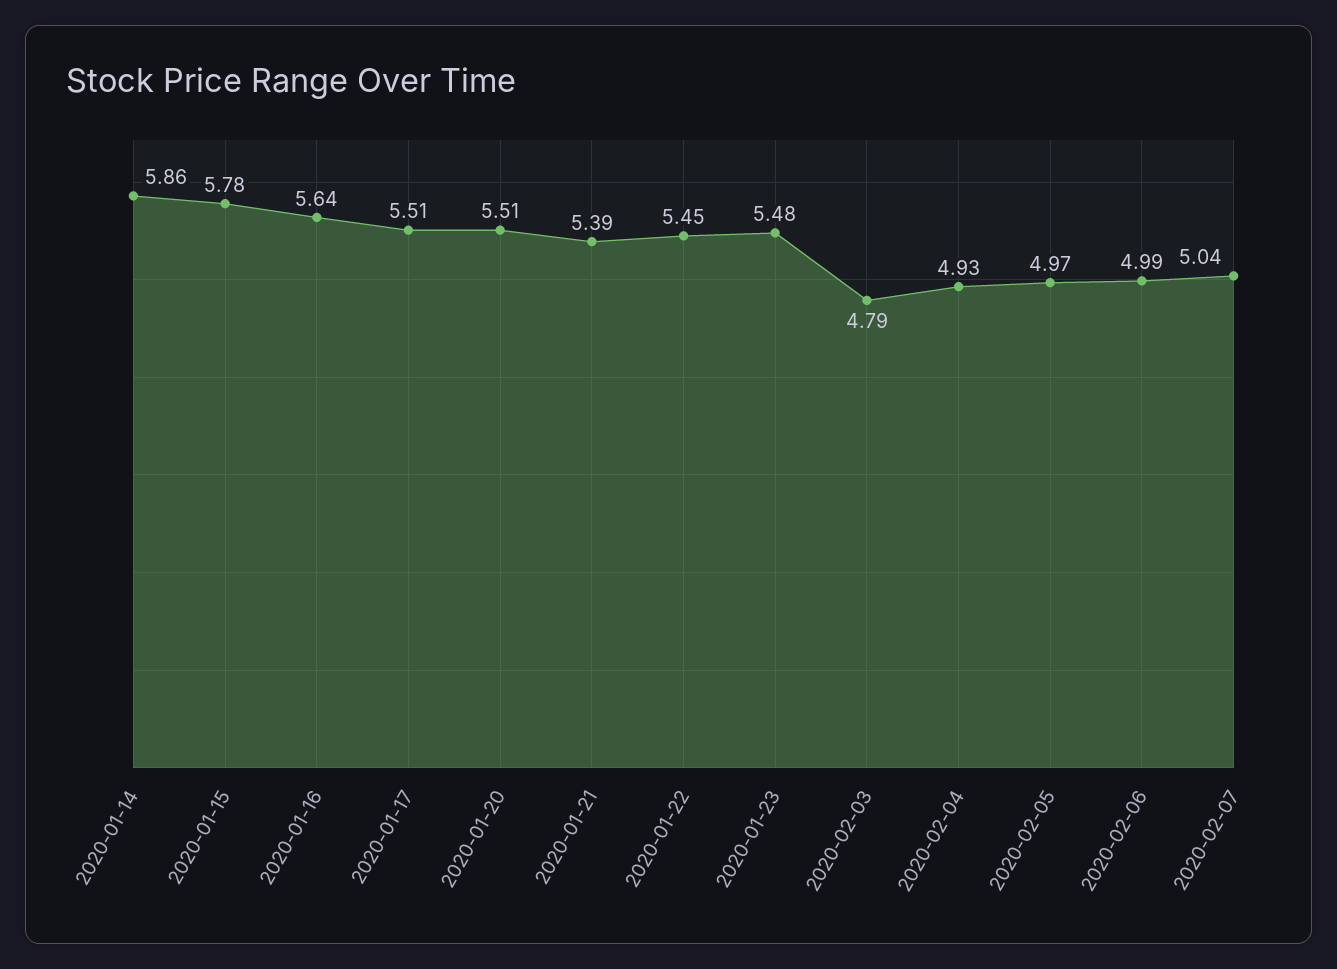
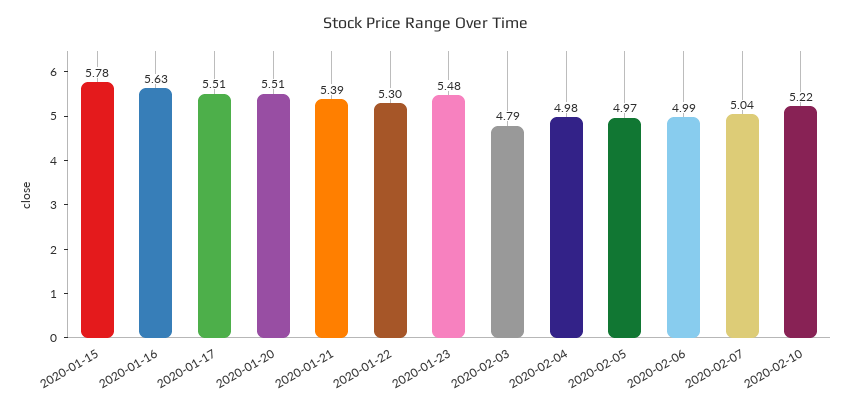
2020-01-14: 5.86 -> none
2020-01-16: 5.64 -> 5.63
2020-01-22: 5.45 -> 5.3
2020-02-04: 4.93 -> 4.98
2020-02-10: none -> 5.22

